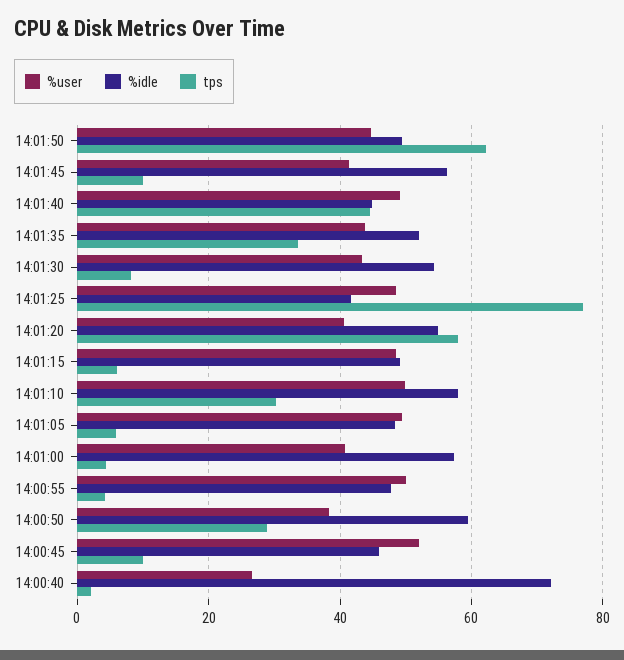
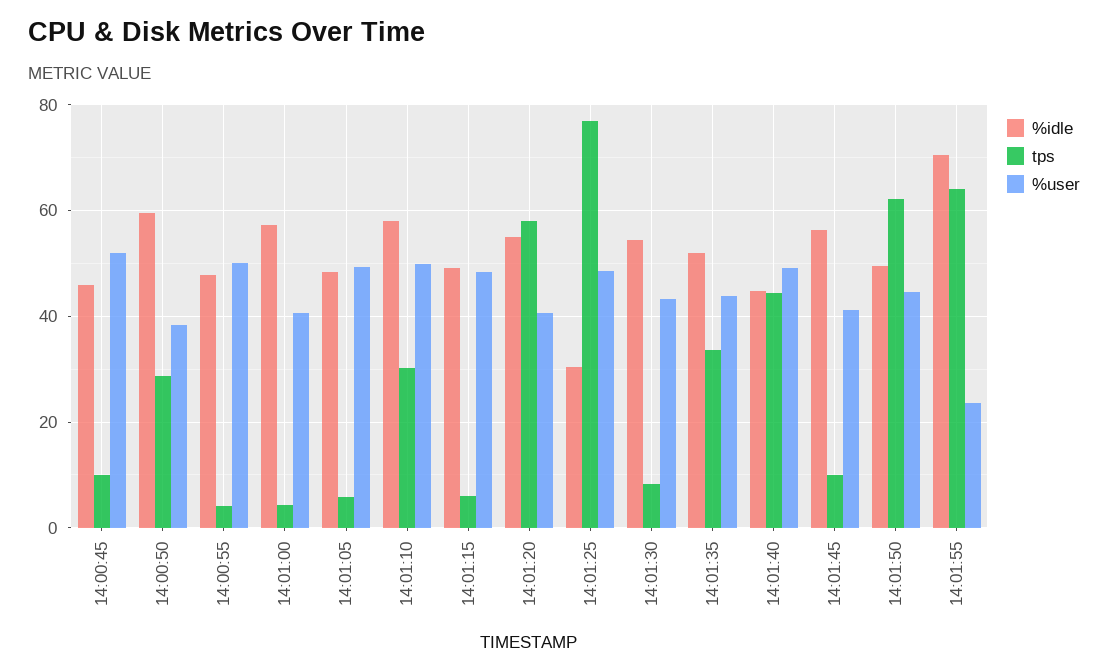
%idle, 14:01:25: 42 -> 30
%user, 14:00:40: 26 -> none
%idle, 14:00:40: 72 -> none
tps, 14:00:40: 2 -> none
%idle, 14:01:55: none -> 70
tps, 14:01:55: none -> 64
%user, 14:01:55: none -> 24

